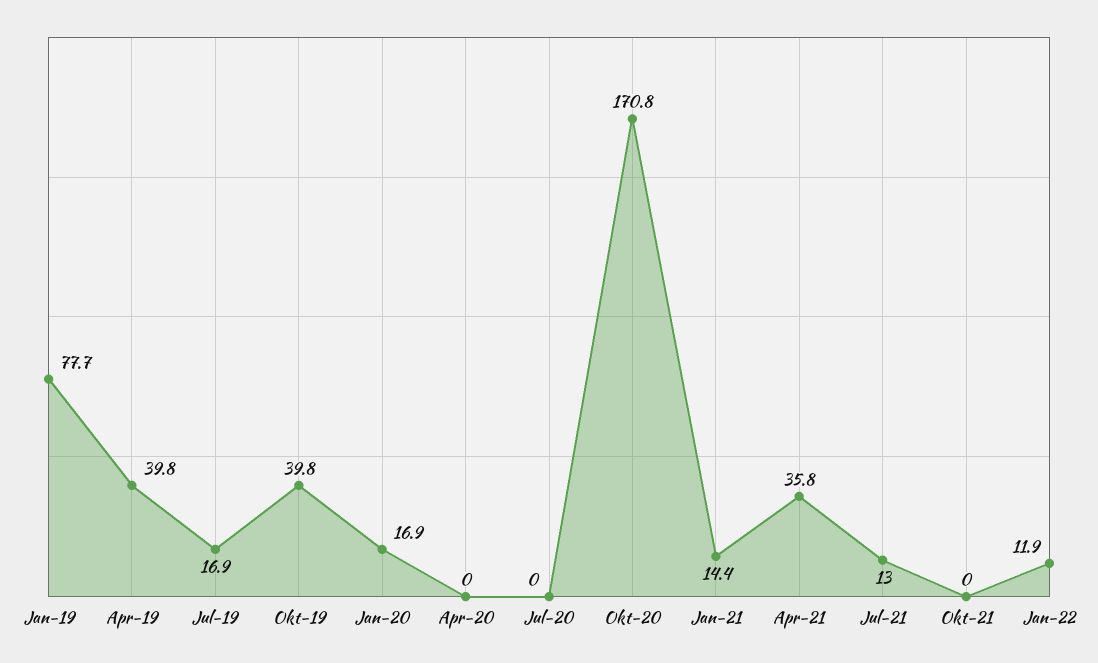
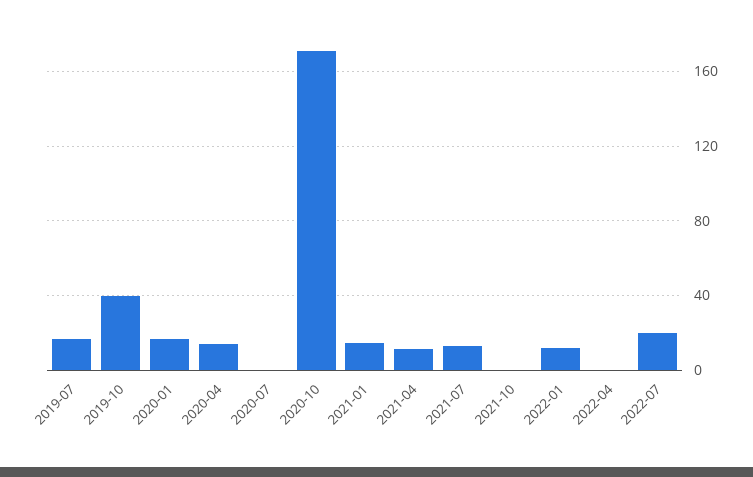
Jan-19: 77.7 -> none
Apr-19: 39.8 -> none
Apr-20: 0 -> 15
Apr-21: 35.8 -> 10
2022-04: none -> 0
2022-07: none -> 20

